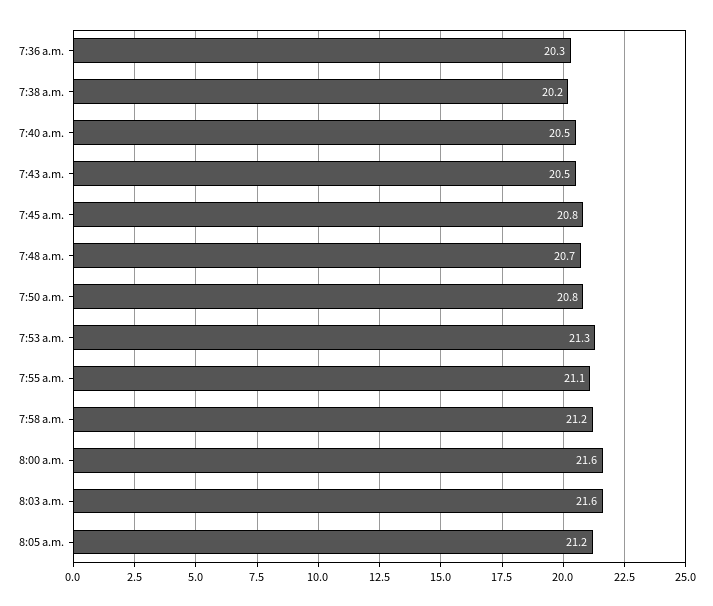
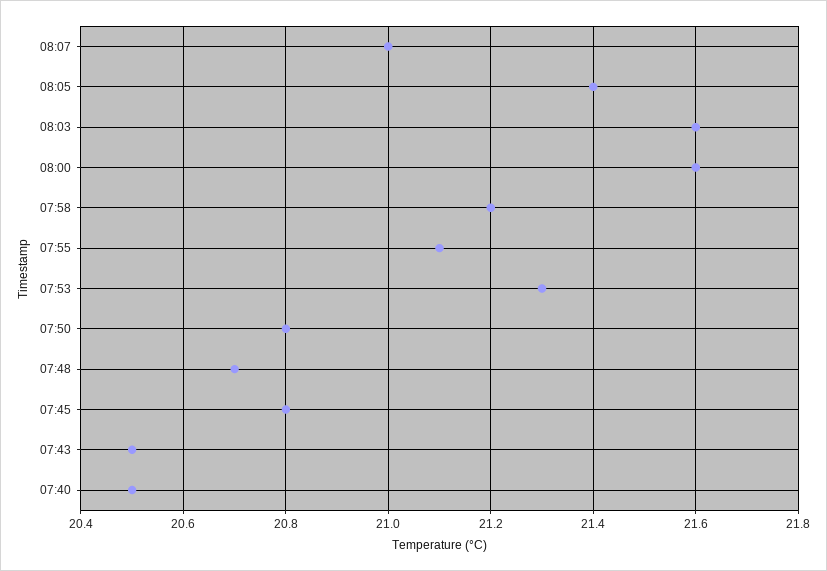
7:36 a.m.: 20.3 -> none
7:38 a.m.: 20.2 -> none
8:05 a.m.: 21.2 -> 21.4
08:07: none -> 21

